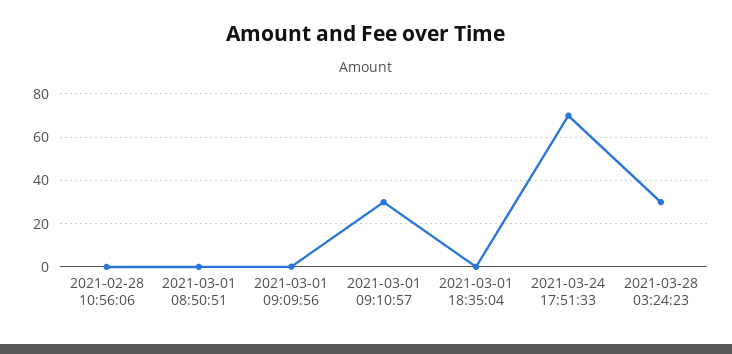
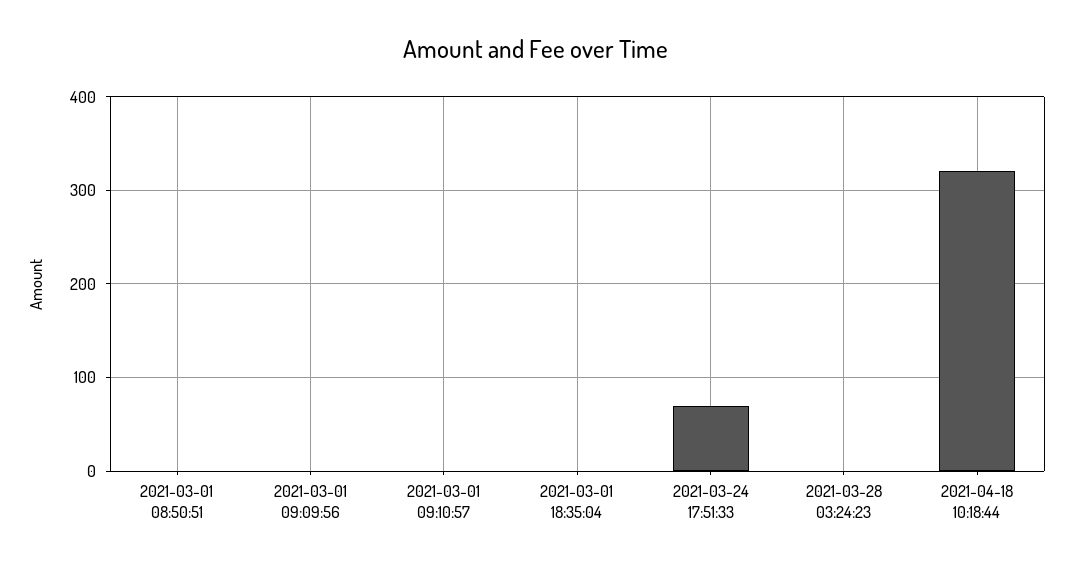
2021-02-28 10:56:06: 0 -> none
2021-03-01 09:10:57: 30 -> 0
2021-03-28 03:24:23: 30 -> 0
2021-04-18 10:18:44: none -> 320

